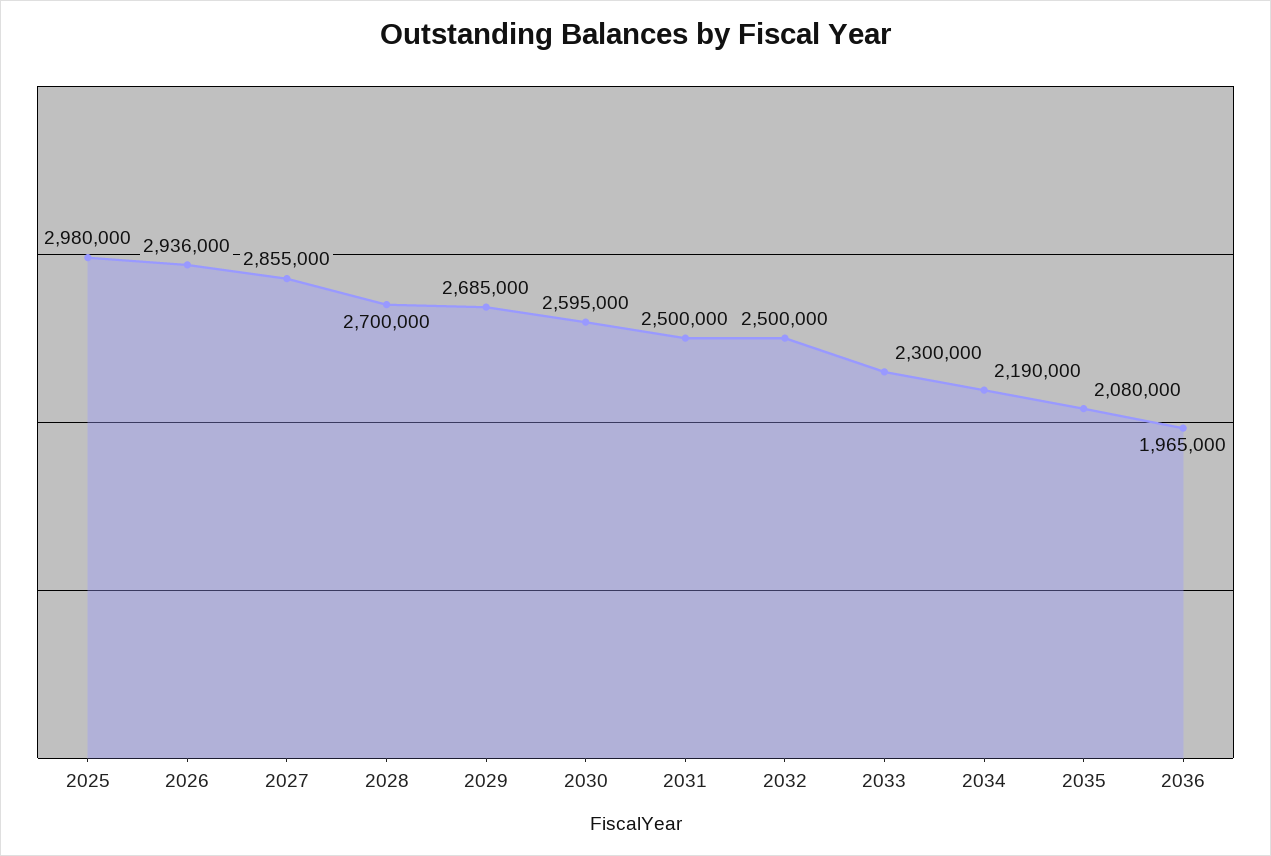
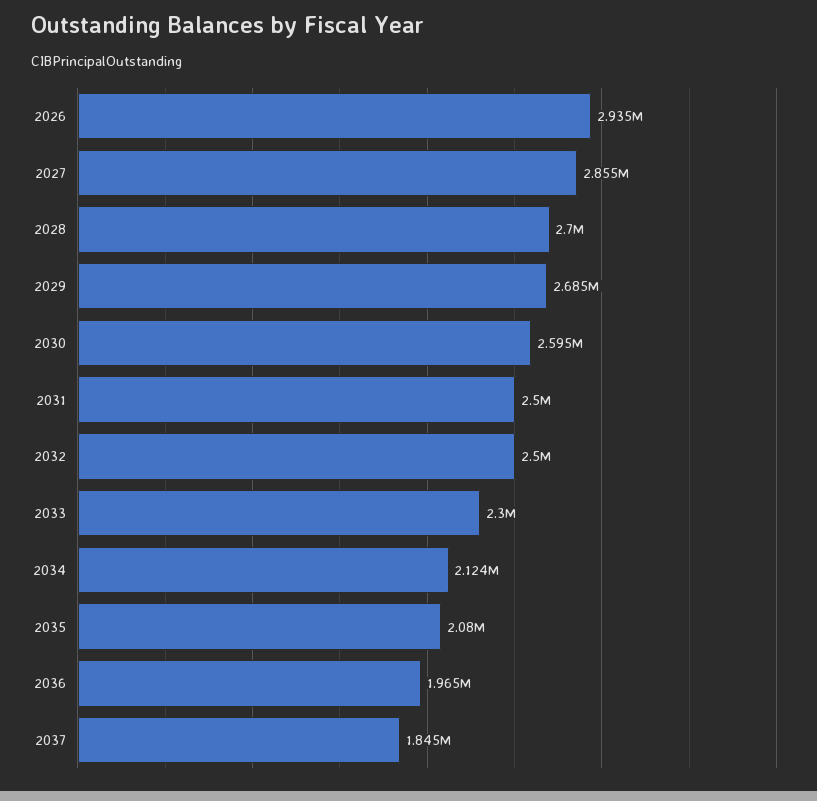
2025: 2980000 -> none
2026: 2936000 -> 2935000
2034: 2190000 -> 2124000
2037: none -> 1845000

